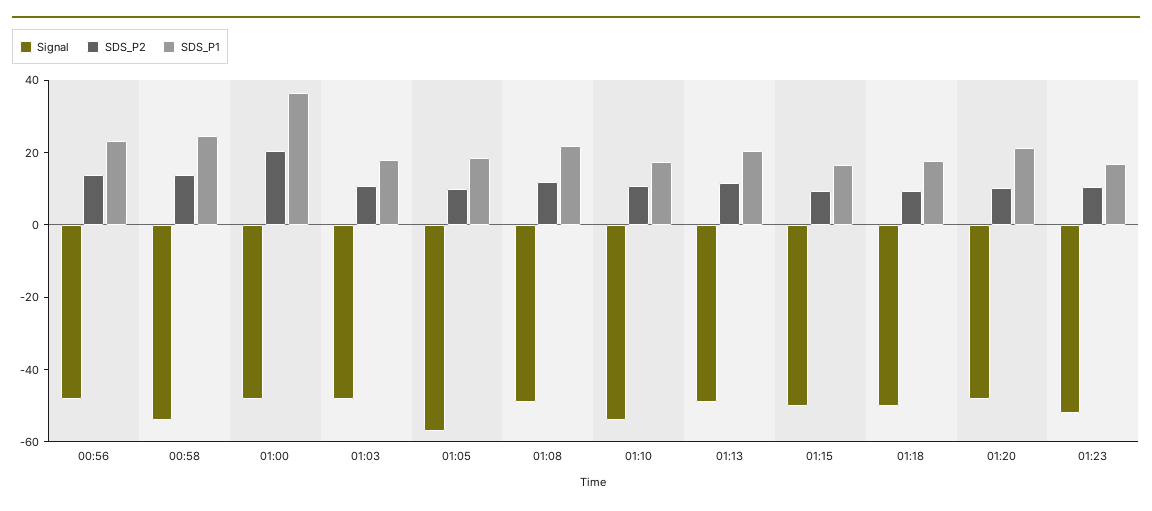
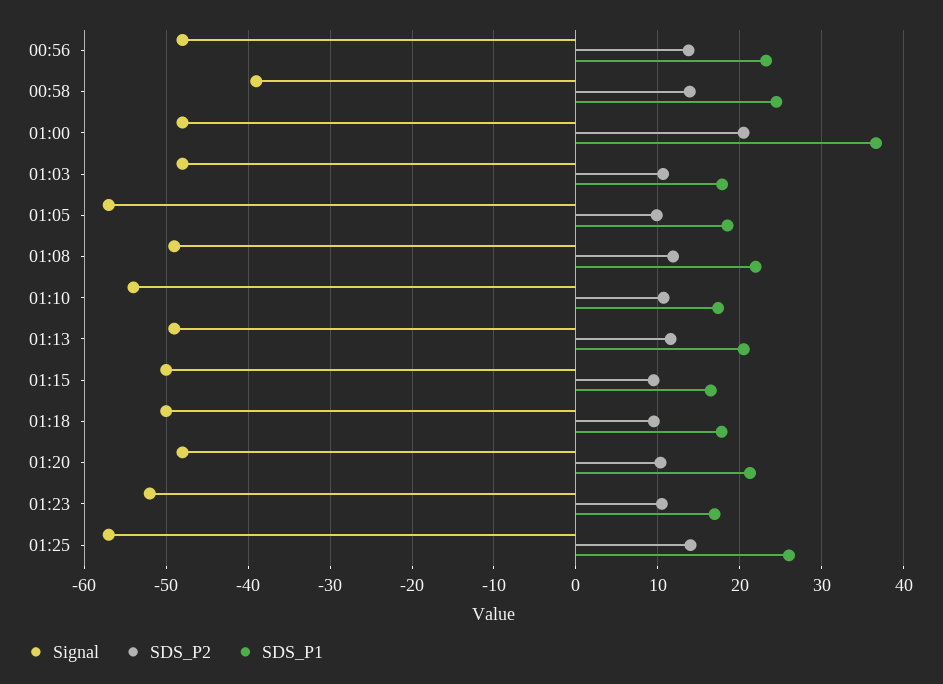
Signal, 00:58: -55 -> -39
Signal, 01:25: none -> -57
SDS_P2, 01:25: none -> 14
SDS_P1, 01:25: none -> 26

